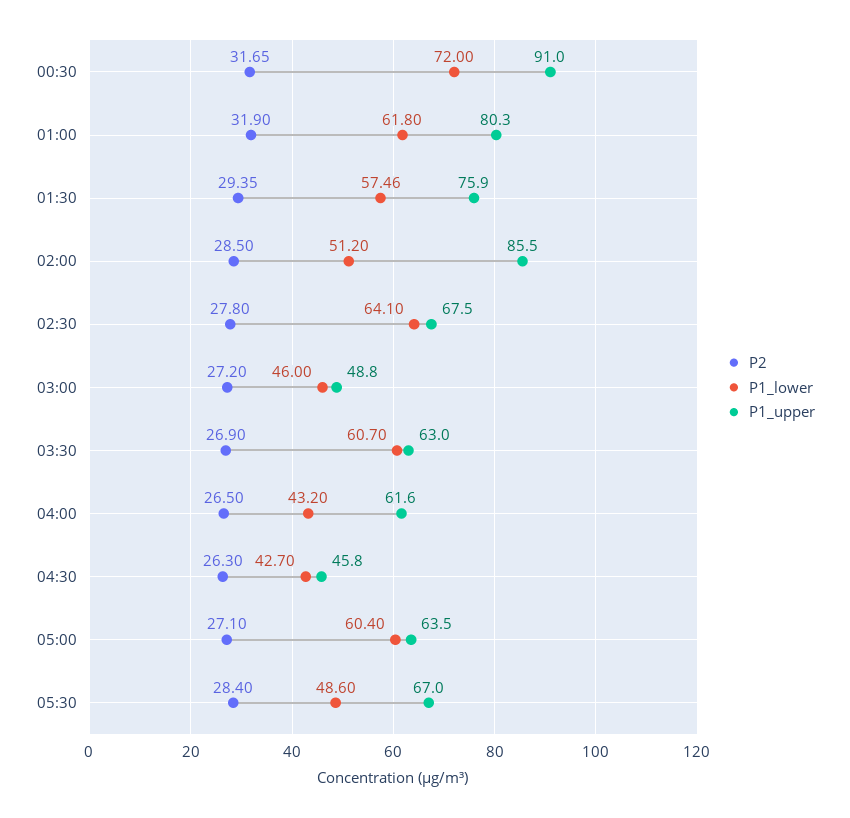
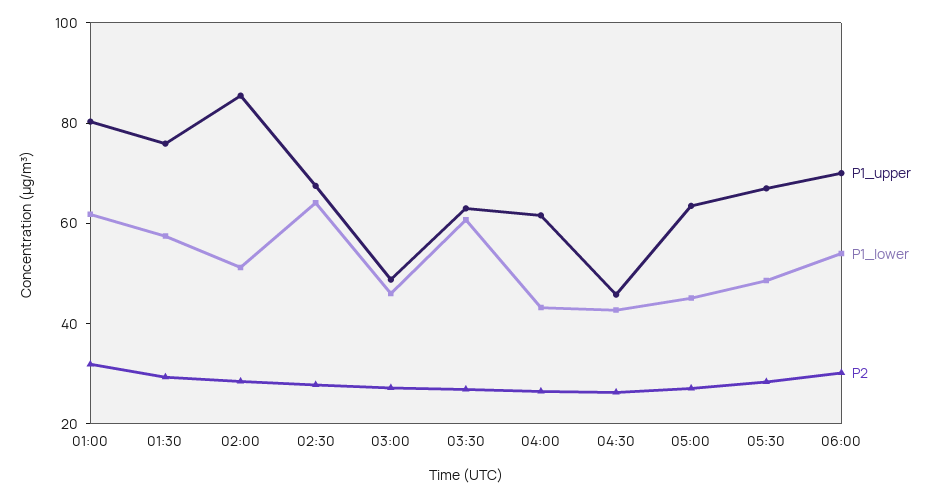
P2, 00:30: 31.65 -> none
P1_lower, 00:30: 72 -> none
P1_upper, 00:30: 91 -> none
P1_lower, 05:00: 60.4 -> 45
P1_upper, 06:00: none -> 70
P1_lower, 06:00: none -> 55
P2, 06:00: none -> 30

